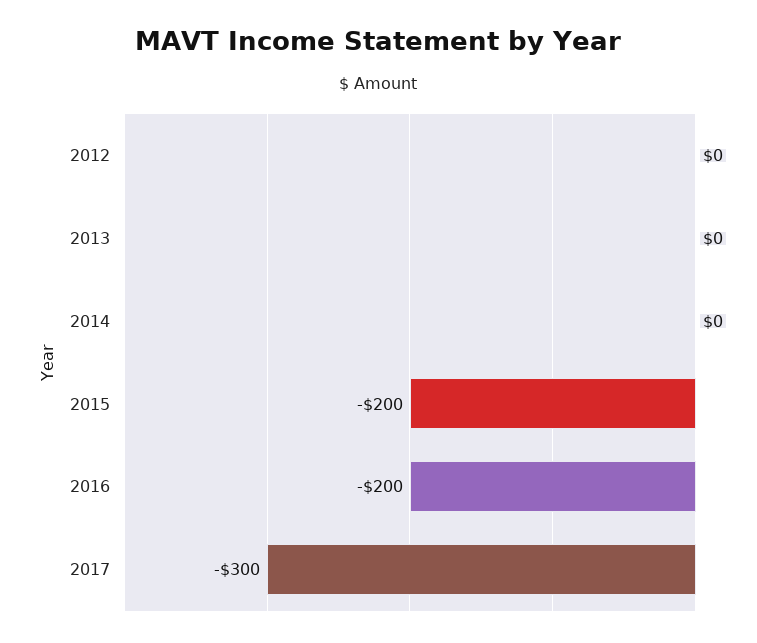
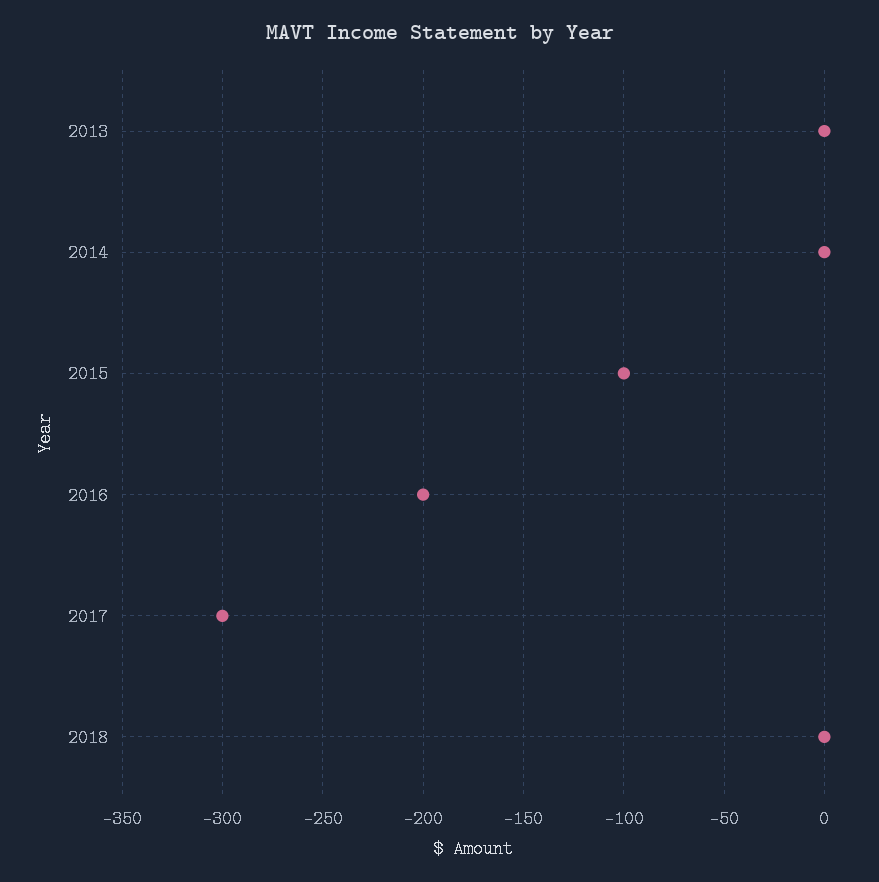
2012: 0 -> none
2015: -200 -> -100
2018: none -> 0

